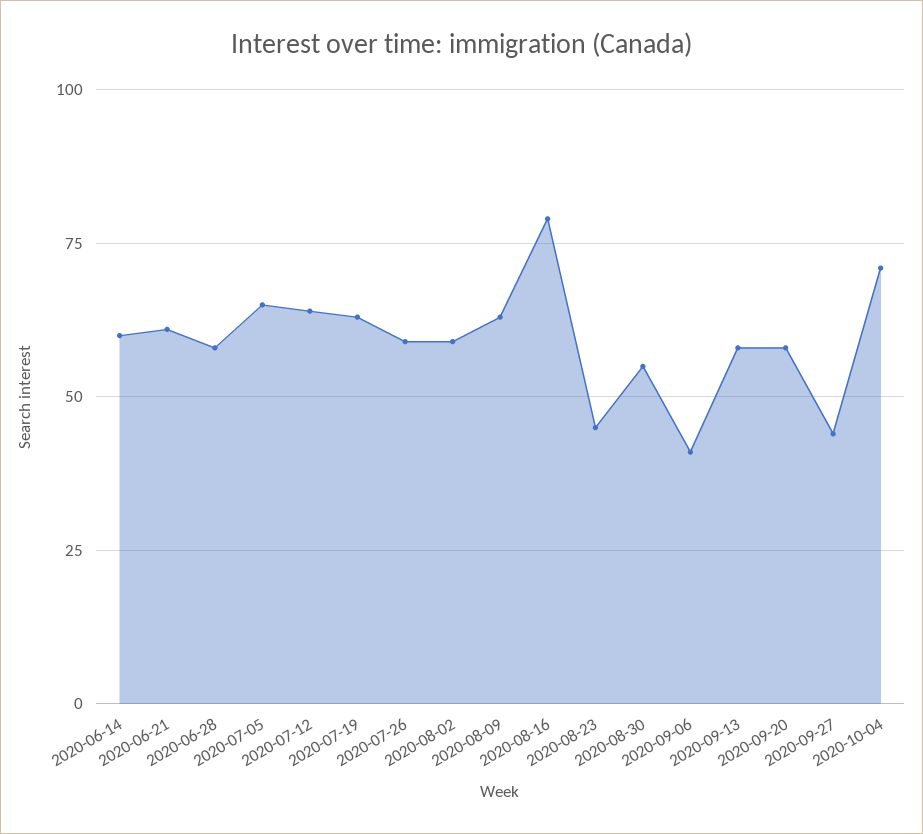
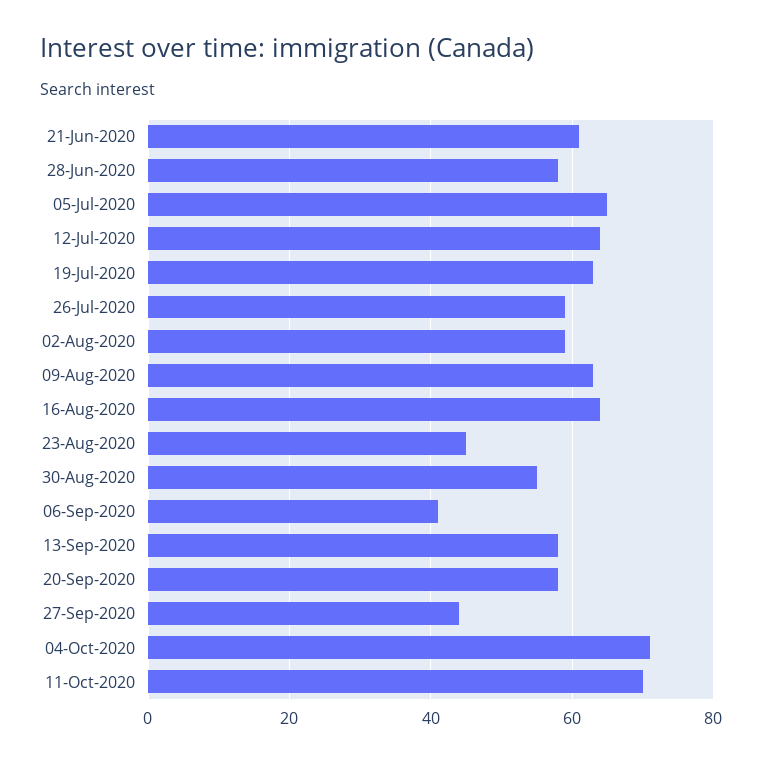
2020-06-14: 60 -> none
2020-08-16: 80 -> 65
11-Oct-2020: none -> 70

